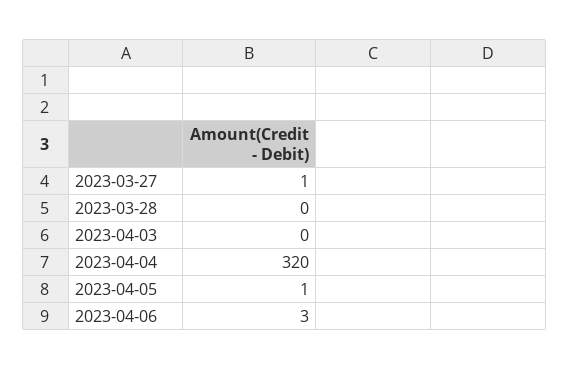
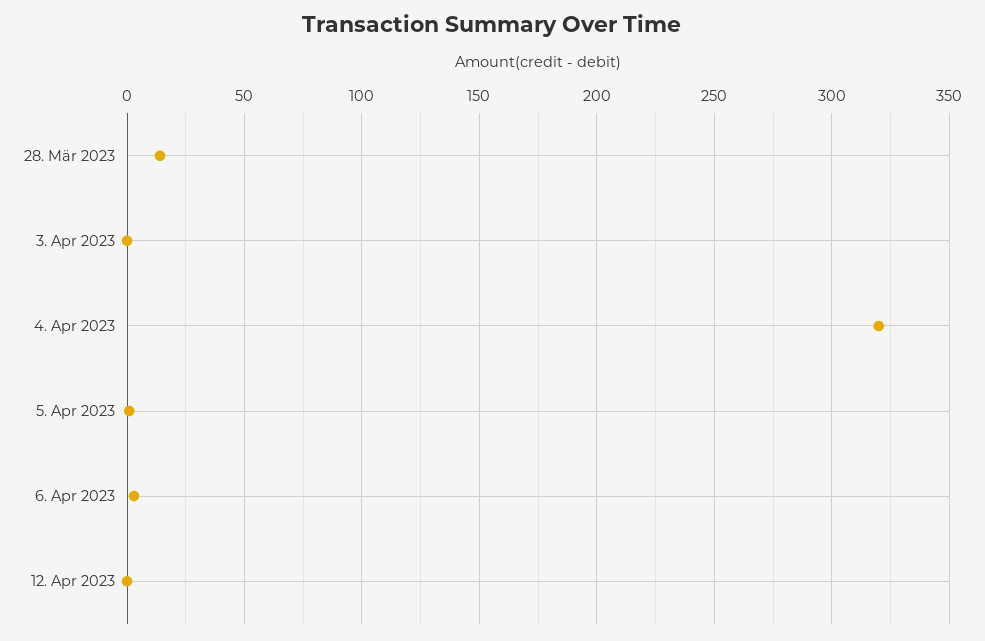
2023-03-27: 1 -> none
2023-03-28: 0 -> 15
12. Apr 2023: none -> 0

